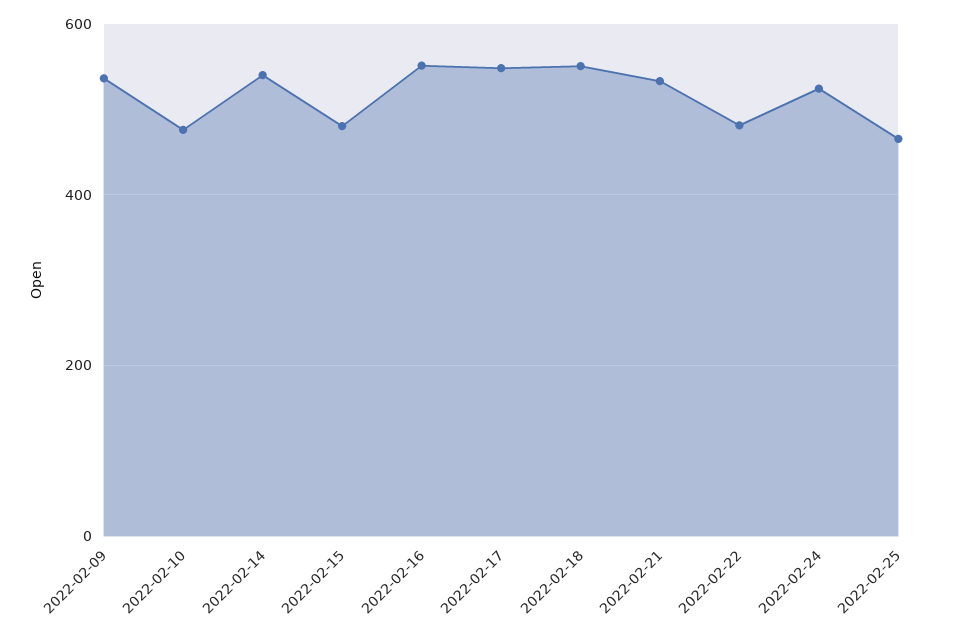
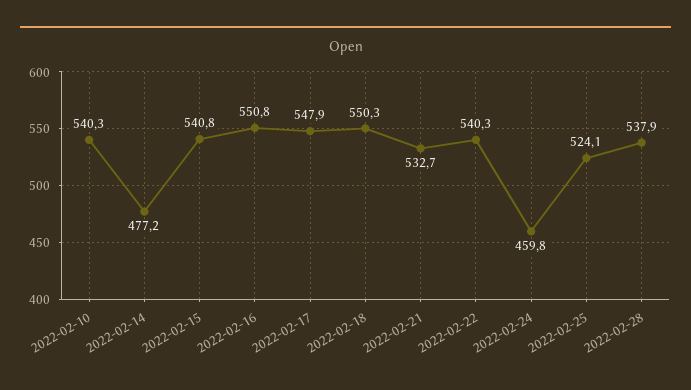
2022-02-09: 540 -> none
2022-02-10: 480 -> 540.3
2022-02-14: 540 -> 477.2
2022-02-15: 480 -> 540.8
2022-02-22: 480 -> 540.3
2022-02-24: 520 -> 459.8
2022-02-25: 460 -> 524.1
2022-02-28: none -> 537.9

